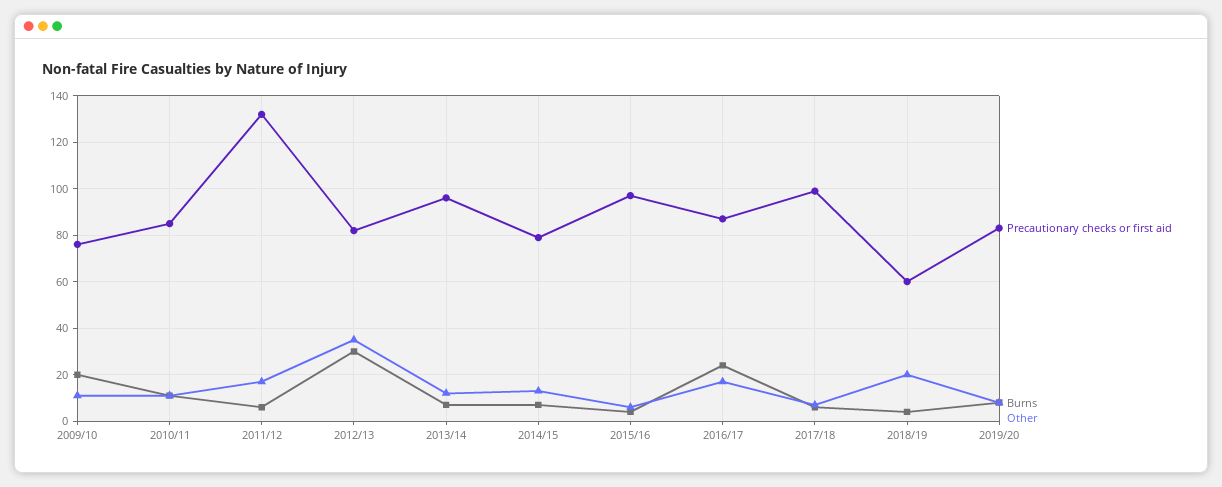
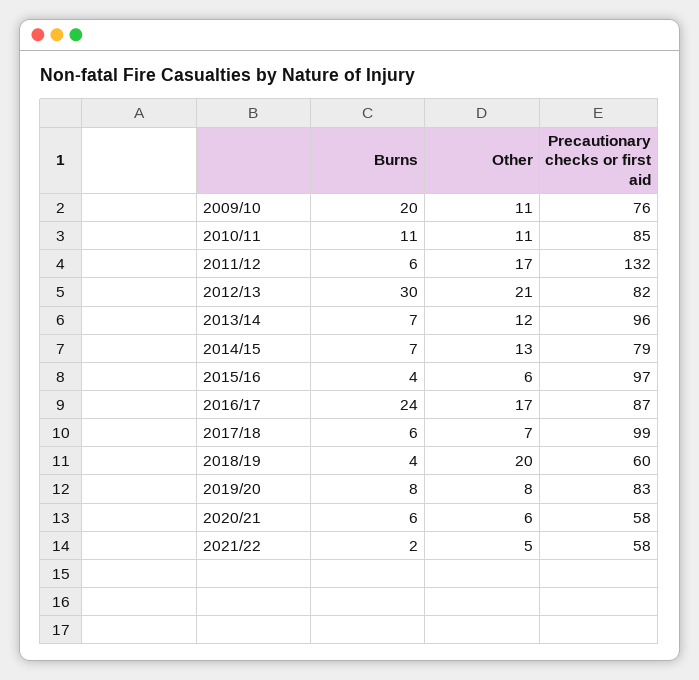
Other, 2012/13: 35 -> 21
Burns, 2020/21: none -> 6
Other, 2020/21: none -> 6
Precautionary checks or first aid, 2020/21: none -> 58
Burns, 2021/22: none -> 2
Other, 2021/22: none -> 5
Precautionary checks or first aid, 2021/22: none -> 58

